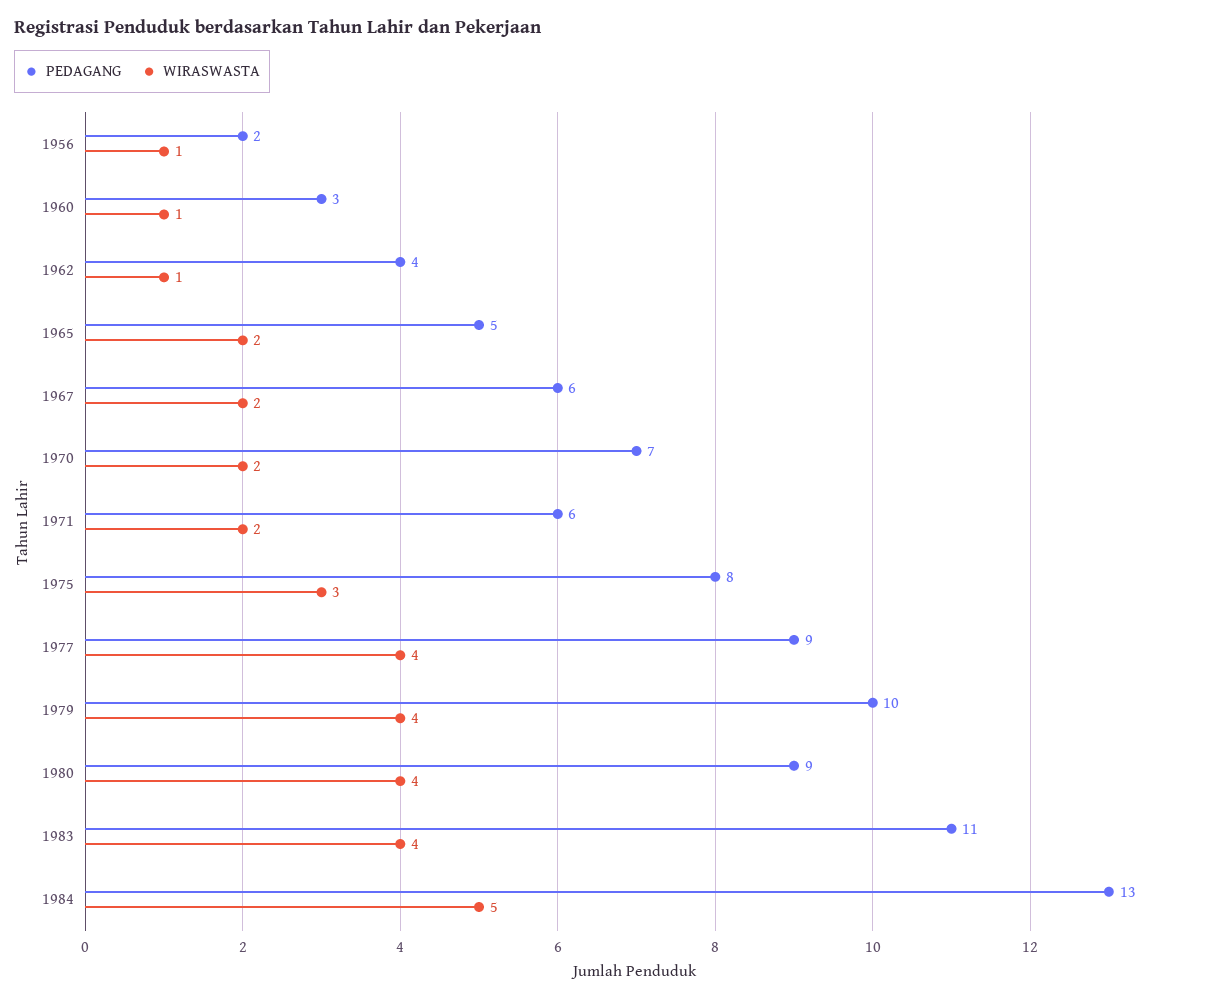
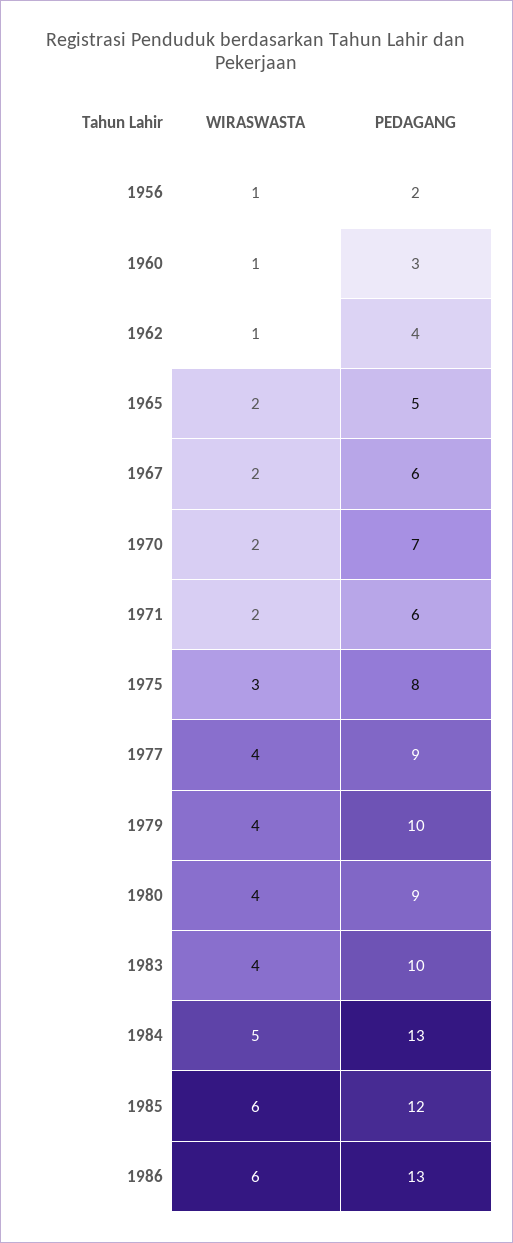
PEDAGANG, 1983: 11 -> 10
WIRASWASTA, 1985: none -> 6
PEDAGANG, 1985: none -> 12
WIRASWASTA, 1986: none -> 6
PEDAGANG, 1986: none -> 13

